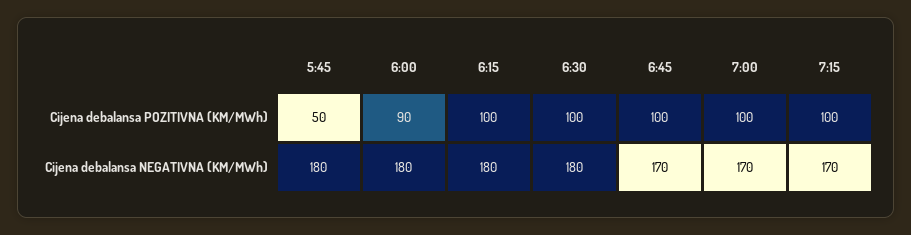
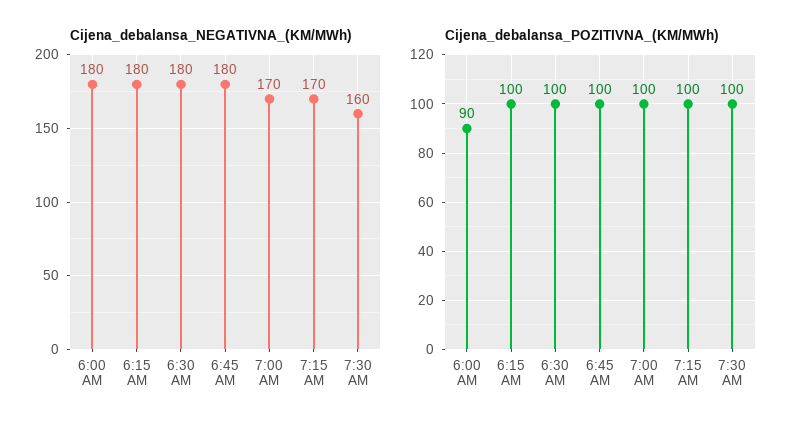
Cijena debalansa POZITIVNA (KM/MWh), 5:45: 50 -> none
Cijena debalansa NEGATIVNA (KM/MWh), 5:45: 180 -> none
Cijena debalansa NEGATIVNA (KM/MWh), 6:45: 170 -> 180
Cijena debalansa NEGATIVNA (KM/MWh), 7:30 AM: none -> 160
Cijena debalansa POZITIVNA (KM/MWh), 7:30 AM: none -> 100

